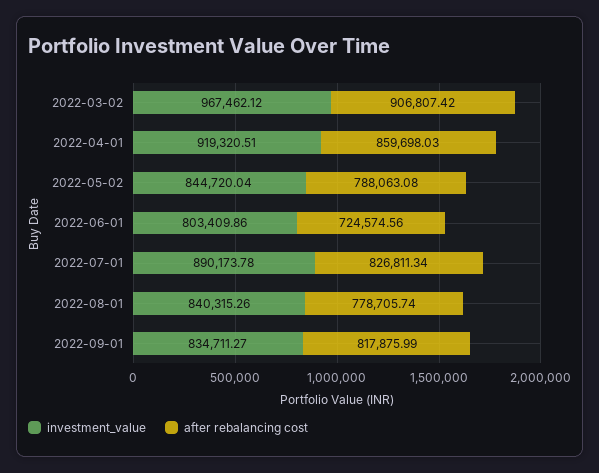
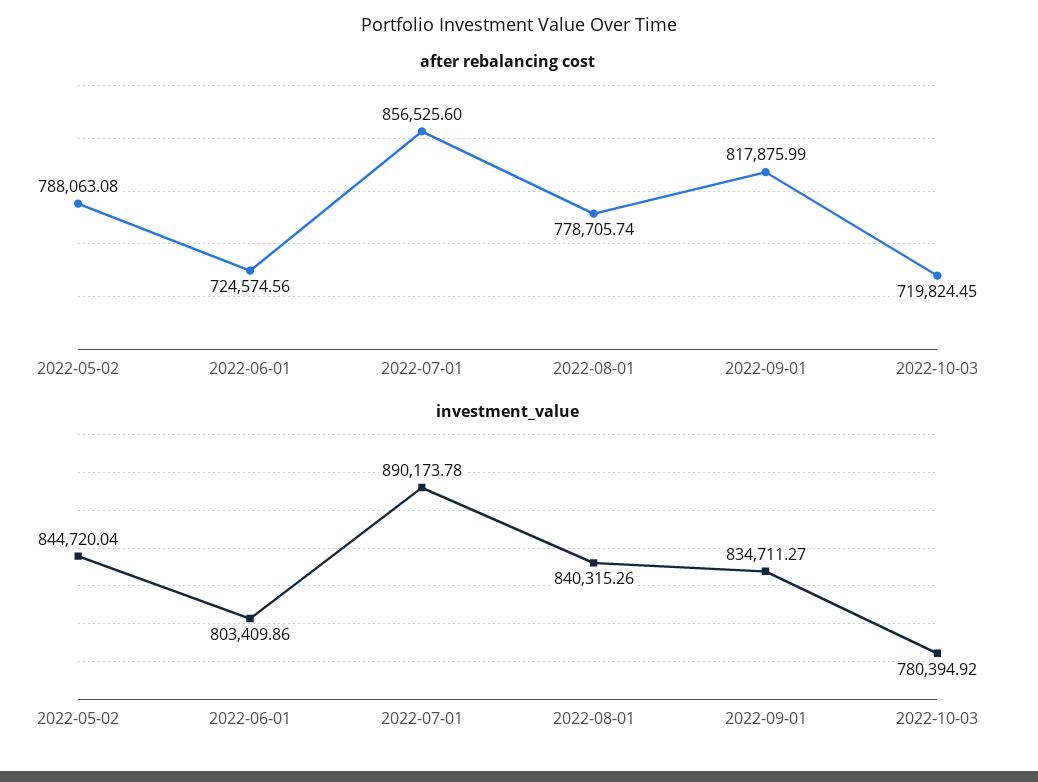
investment_value, 2022-03-02: 967462.12 -> none
after rebalancing cost, 2022-03-02: 906807.42 -> none
investment_value, 2022-04-01: 919320.51 -> none
after rebalancing cost, 2022-04-01: 859698.03 -> none
after rebalancing cost, 2022-07-01: 826811.34 -> 856525.6
after rebalancing cost, 2022-10-03: none -> 719824.45
investment_value, 2022-10-03: none -> 780394.92

